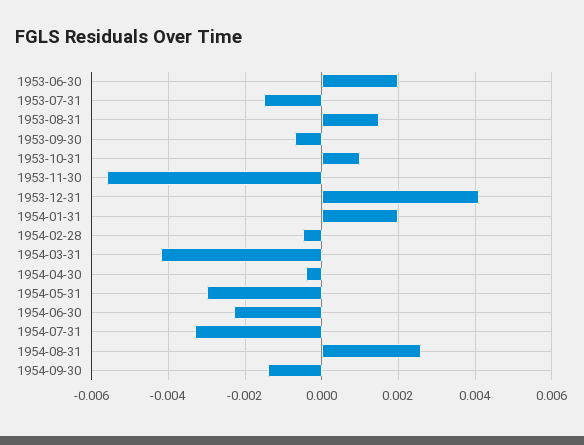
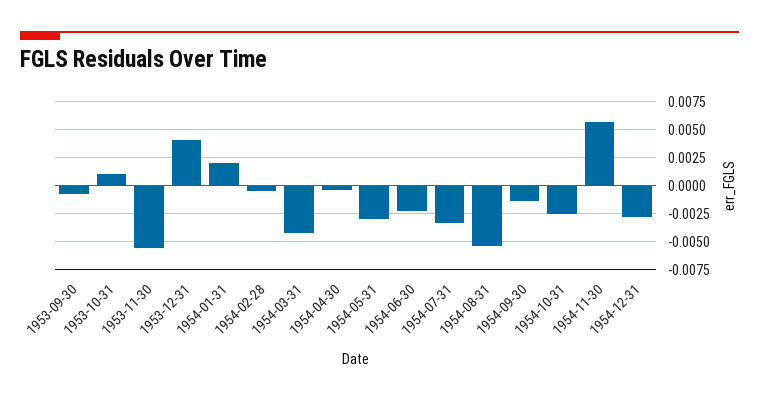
1953-06-30: 0.002 -> none
1953-07-31: -0.0015 -> none
1953-08-31: 0.0015 -> none
1954-08-31: 0.0025 -> -0.005
1954-10-31: none -> -0.0025
1954-11-30: none -> 0.005
1954-12-31: none -> -0.0025

